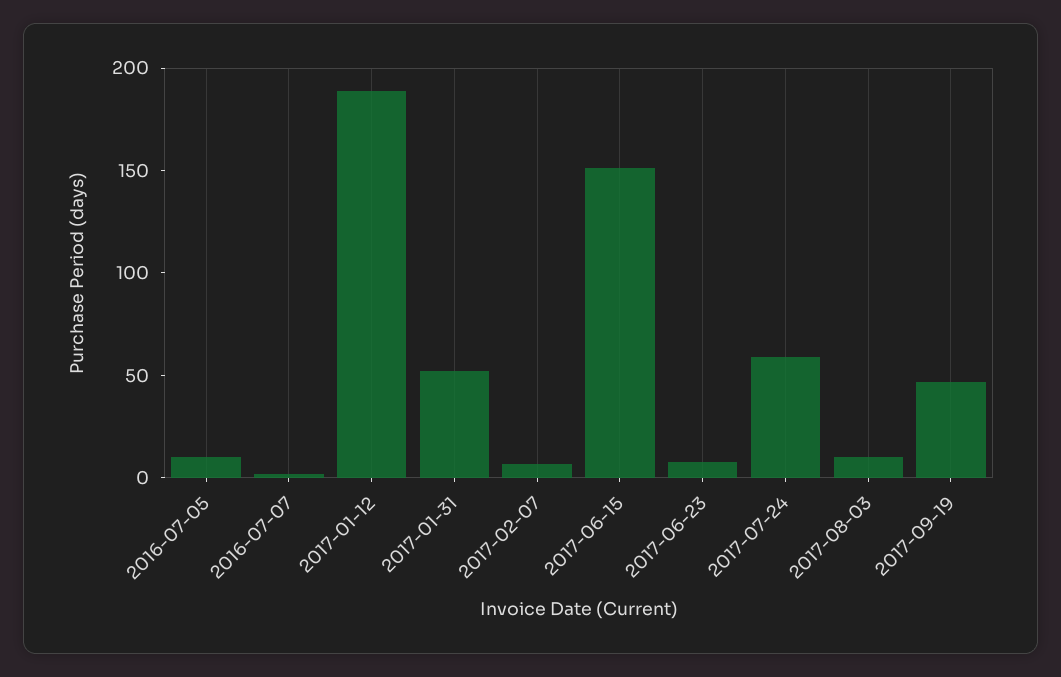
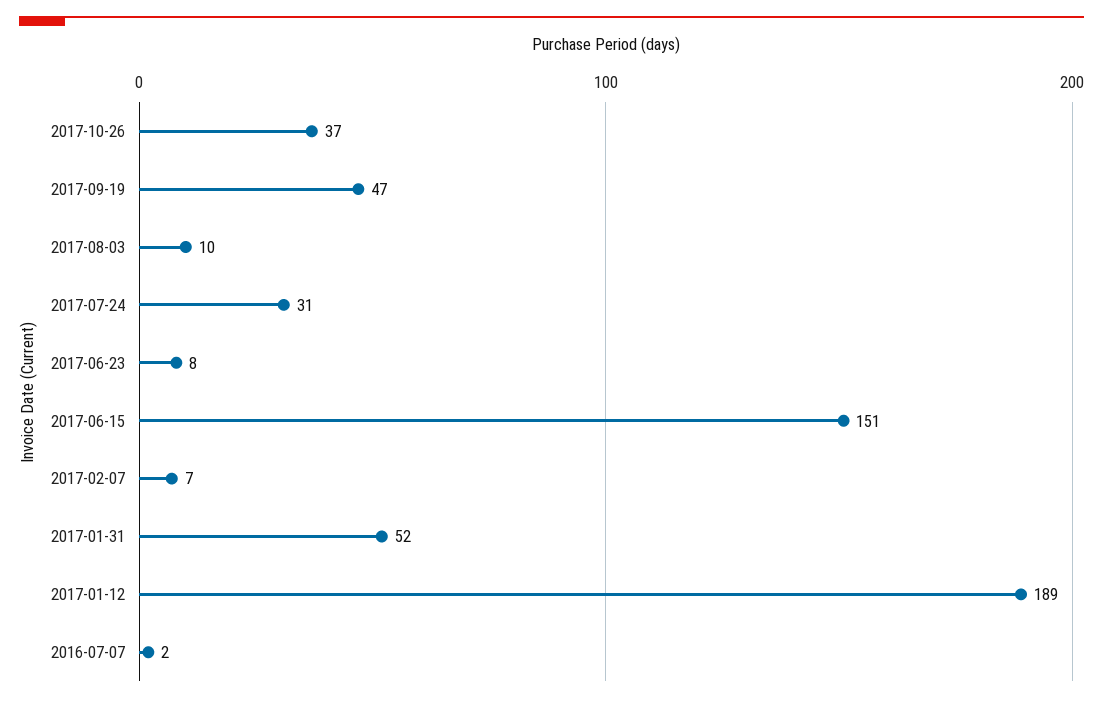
2016-07-05: 10 -> none
2017-07-24: 60 -> 31
2017-10-26: none -> 37

